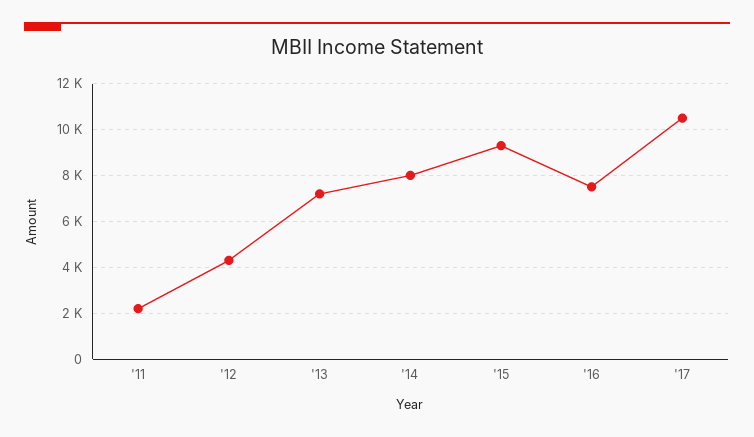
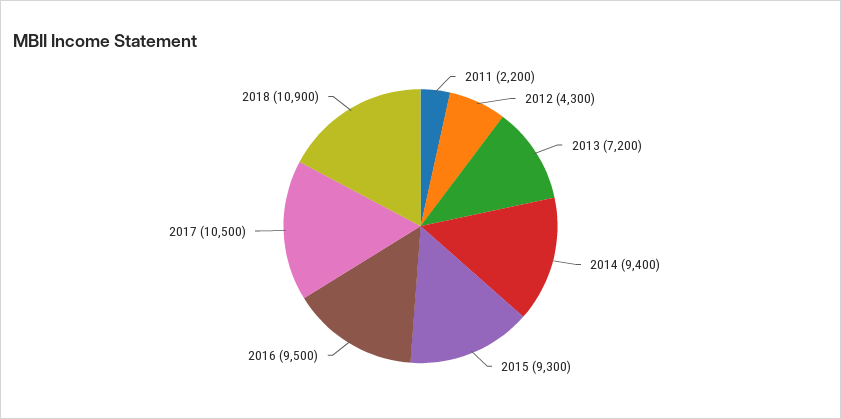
'14: 8000 -> 9400
'16: 7500 -> 9500
2018: none -> 10900

